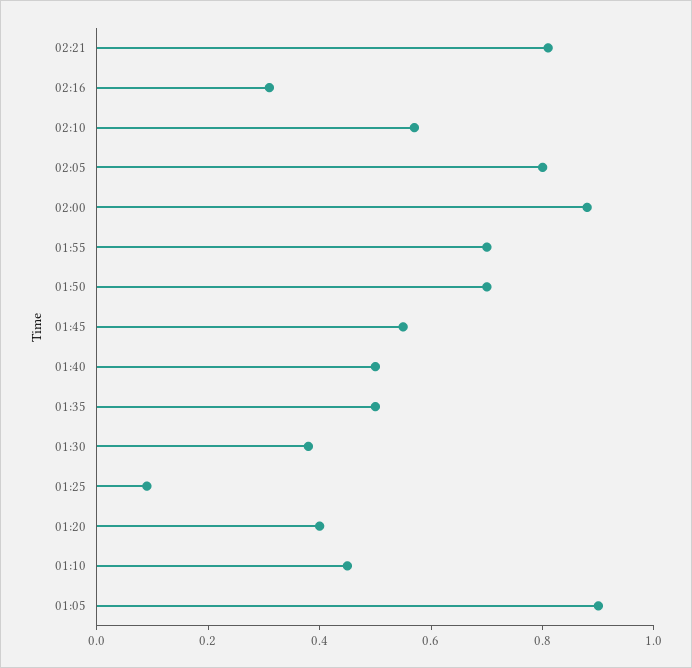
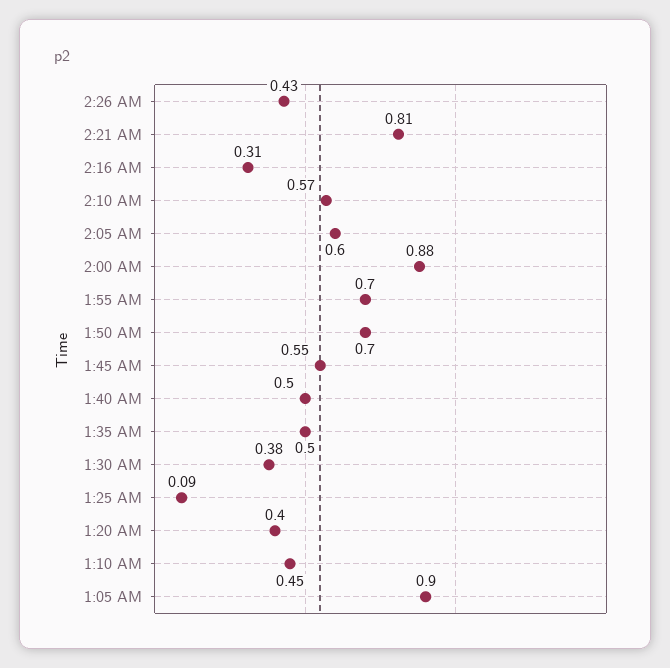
02:05: 0.8 -> 0.6
2:26 AM: none -> 0.43

